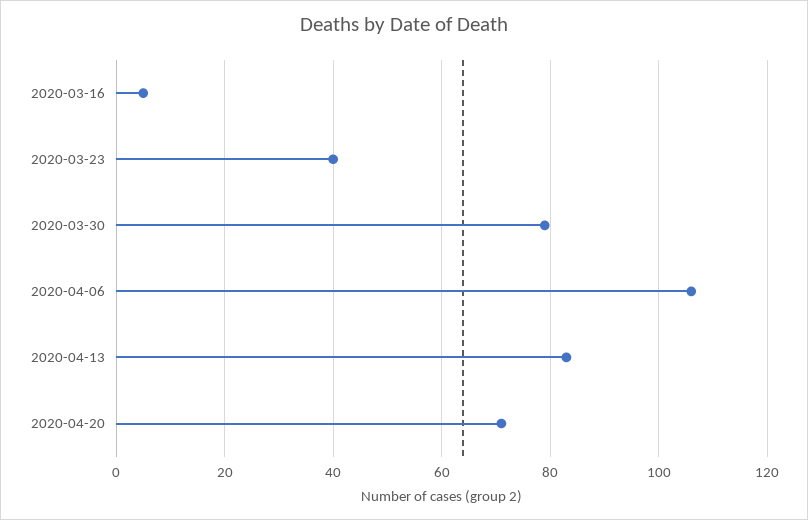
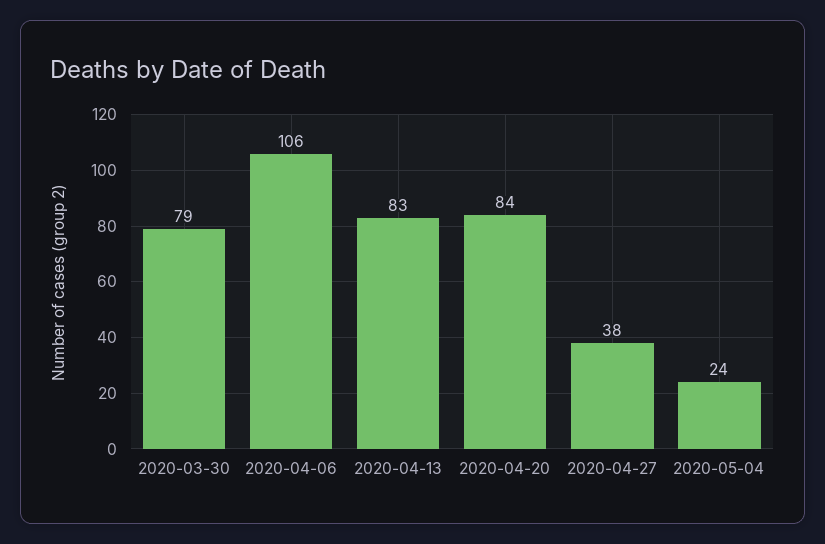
2020-03-16: 5 -> none
2020-03-23: 40 -> none
2020-04-20: 70 -> 84
2020-04-27: none -> 38
2020-05-04: none -> 24

